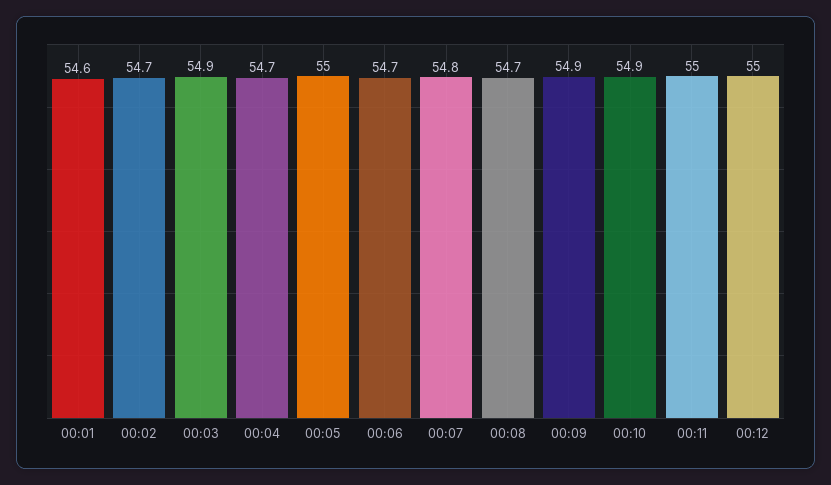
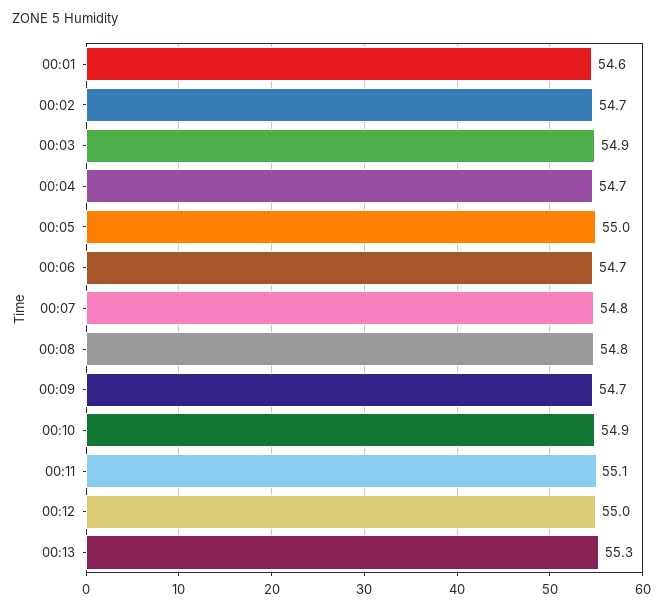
00:08: 54.7 -> 54.8
00:09: 54.9 -> 54.7
00:11: 55 -> 55.1
00:13: none -> 55.3

